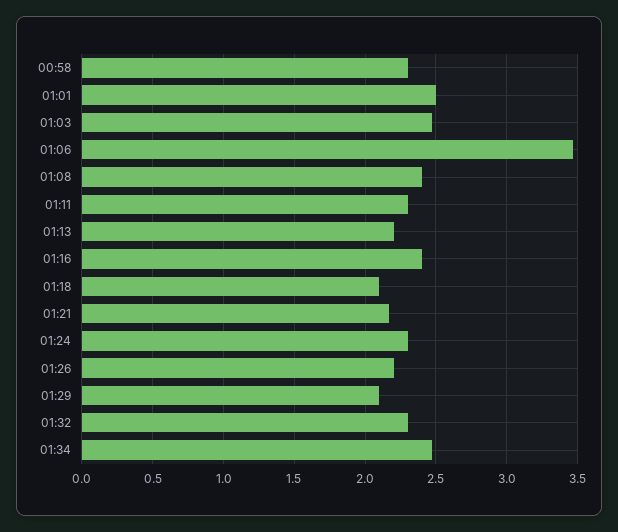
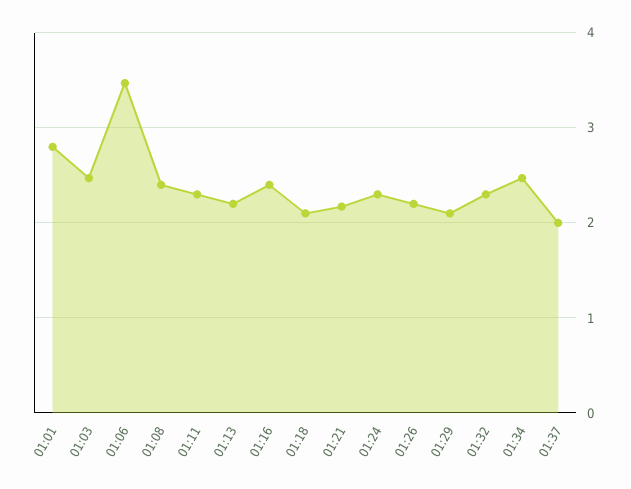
00:58: 2.3 -> none
01:01: 2.5 -> 2.8
01:37: none -> 2

